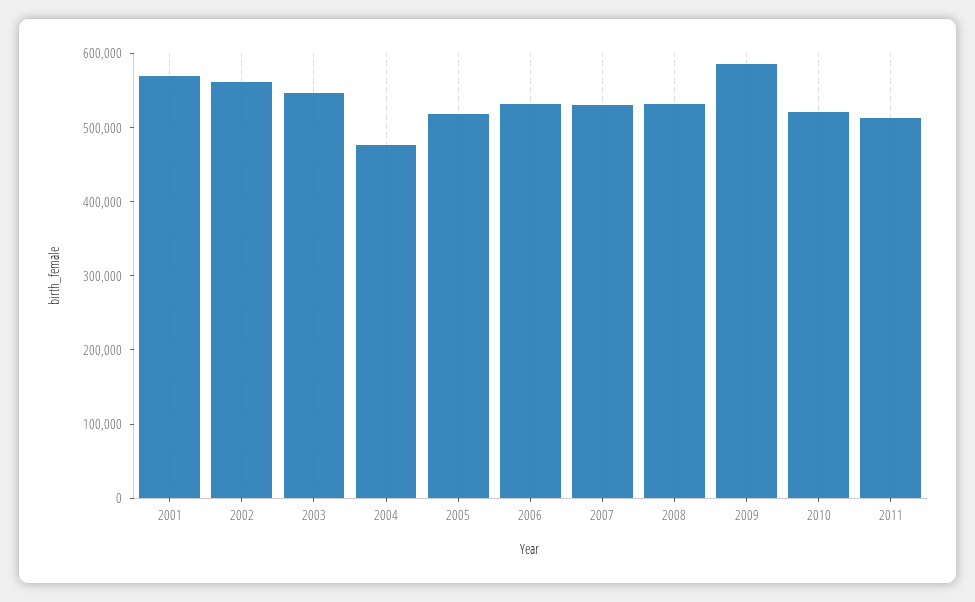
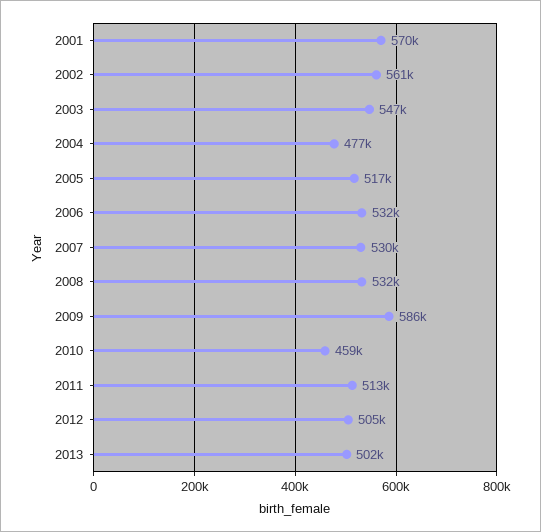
2010: 520000 -> 459000
2012: none -> 505000
2013: none -> 502000

